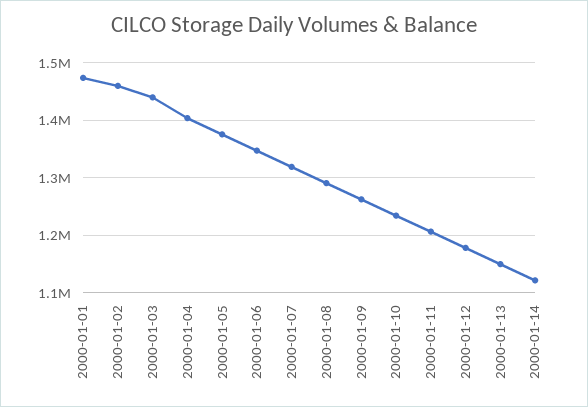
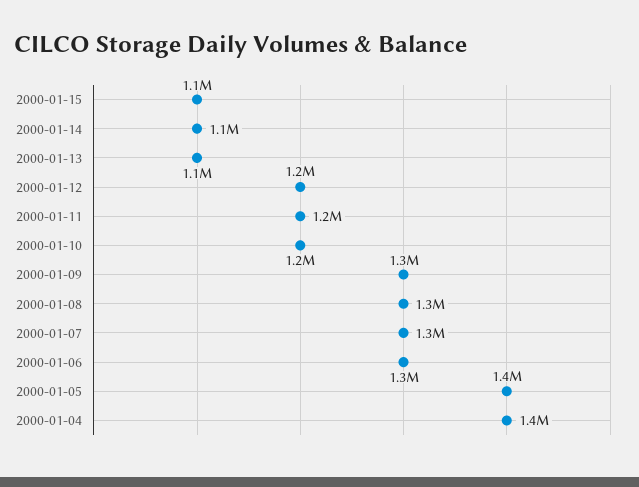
2000-01-01: 1480000 -> none
2000-01-02: 1460000 -> none
2000-01-03: 1440000 -> none
2000-01-15: none -> 1100000

